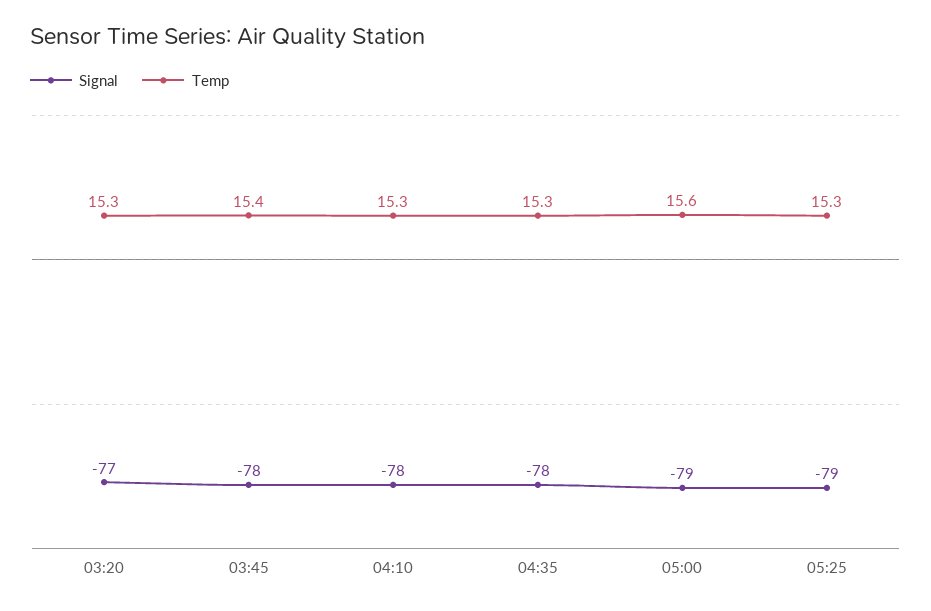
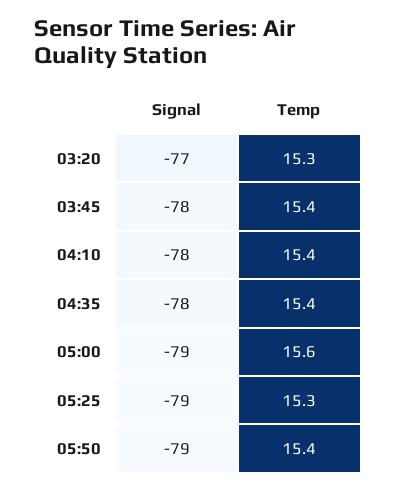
Temp, 04:10: 15.3 -> 15.4
Temp, 04:35: 15.3 -> 15.4
Signal, 05:50: none -> -79
Temp, 05:50: none -> 15.4

